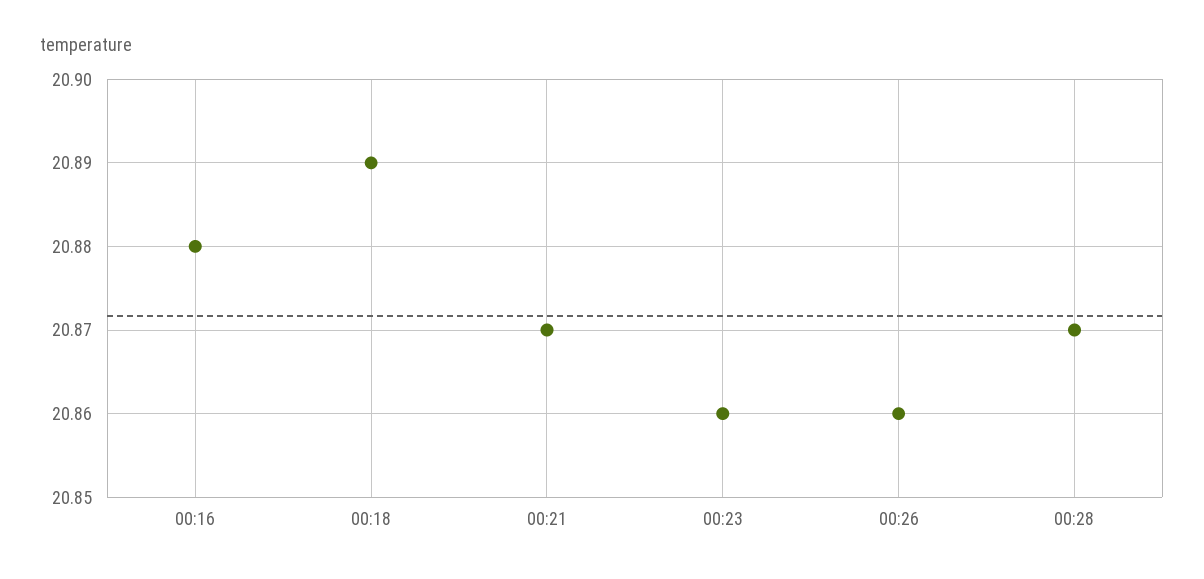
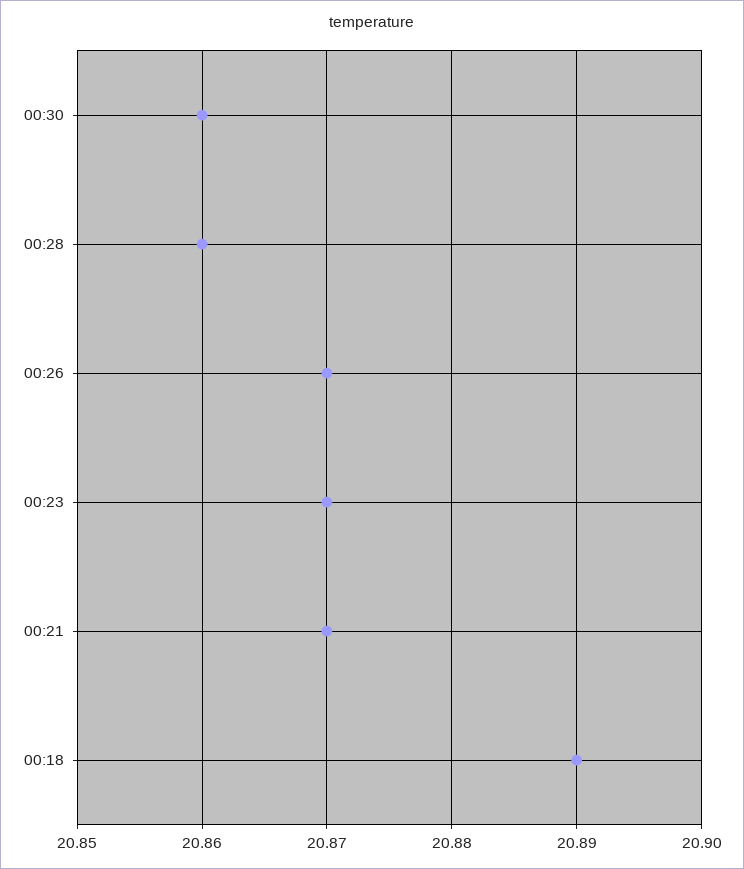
00:16: 20.88 -> none
00:23: 20.86 -> 20.87
00:26: 20.86 -> 20.87
00:28: 20.87 -> 20.86
00:30: none -> 20.86

